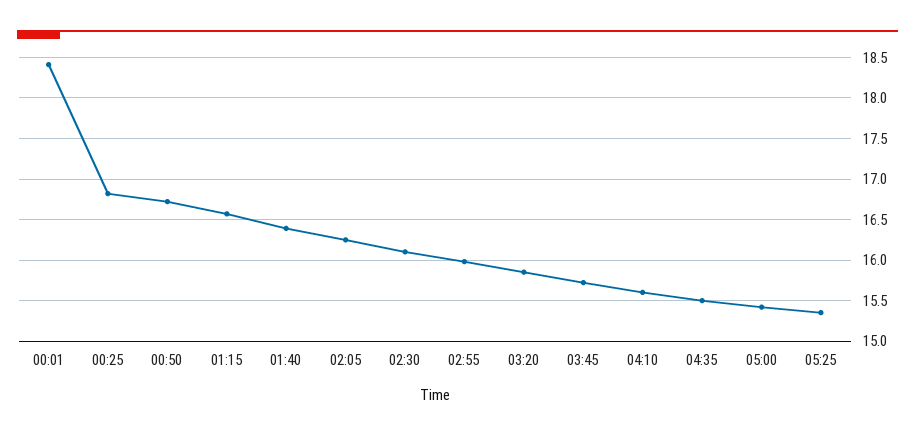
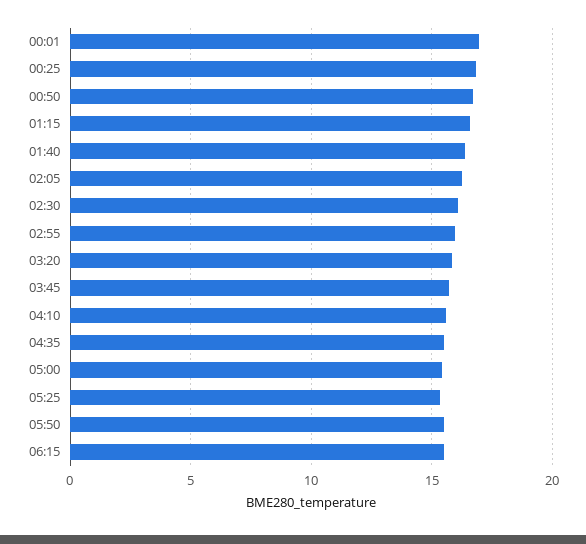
00:01: 18.4 -> 17
05:50: none -> 15.5
06:15: none -> 15.5

